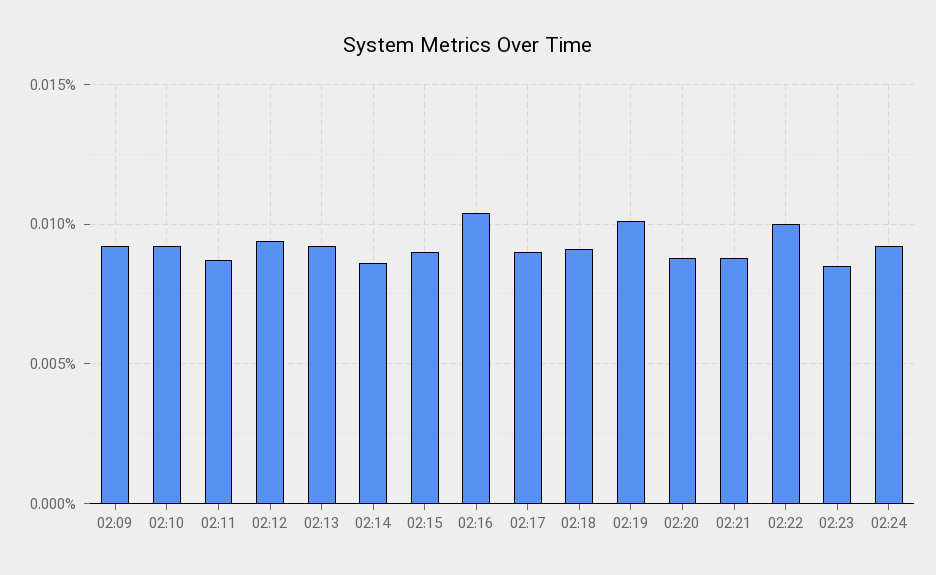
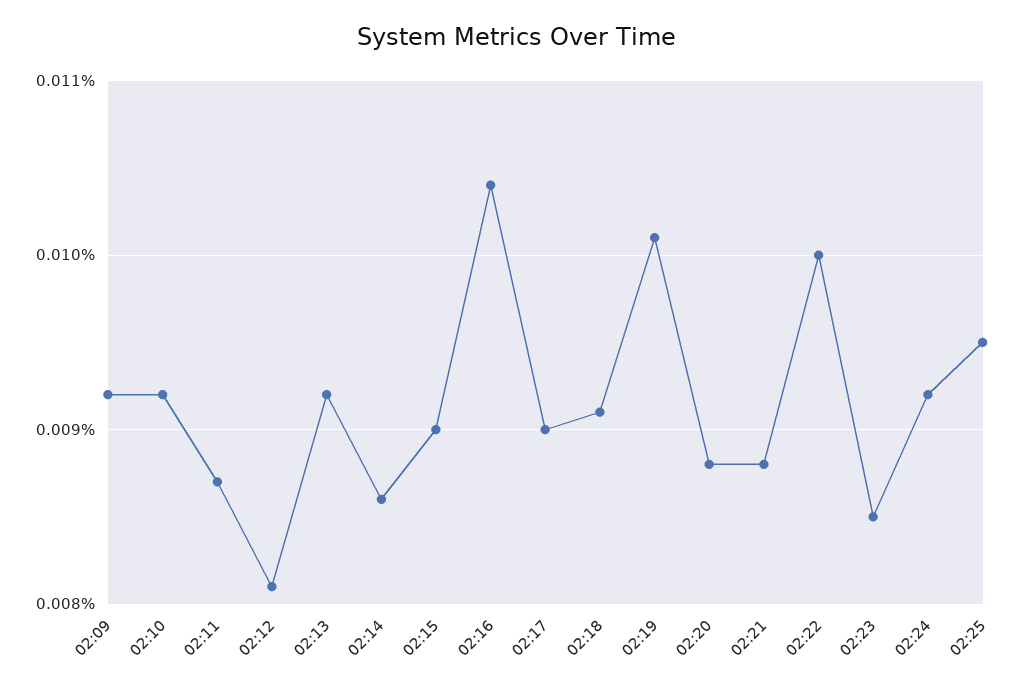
02:12: 0.0095 -> 0.0081
02:25: none -> 0.0095

